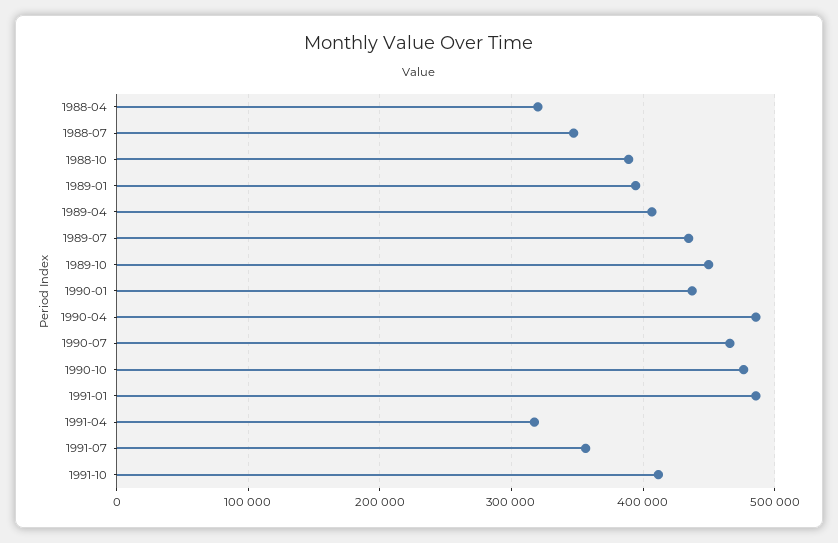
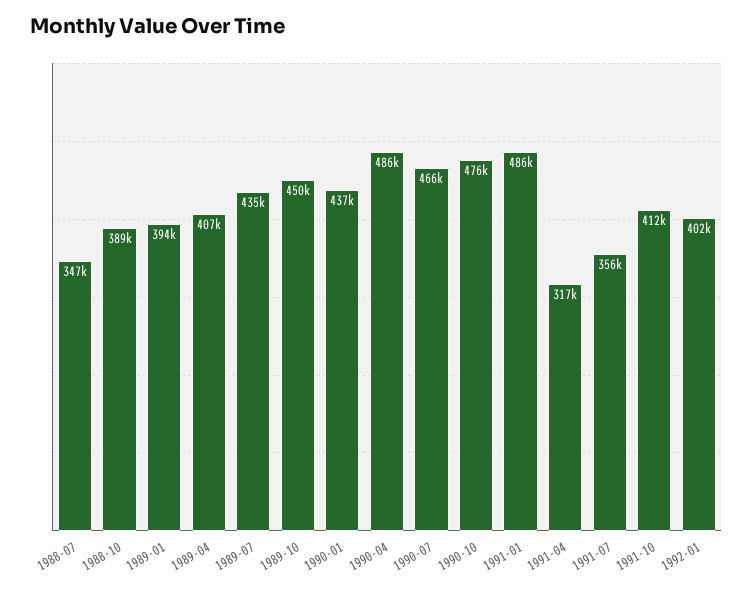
1988-04: 320000 -> none
1992-01: none -> 402000

